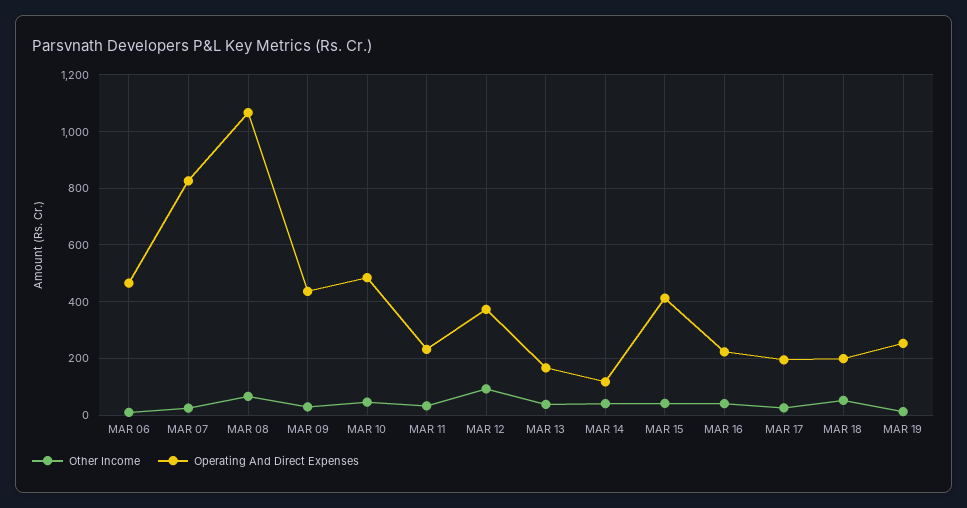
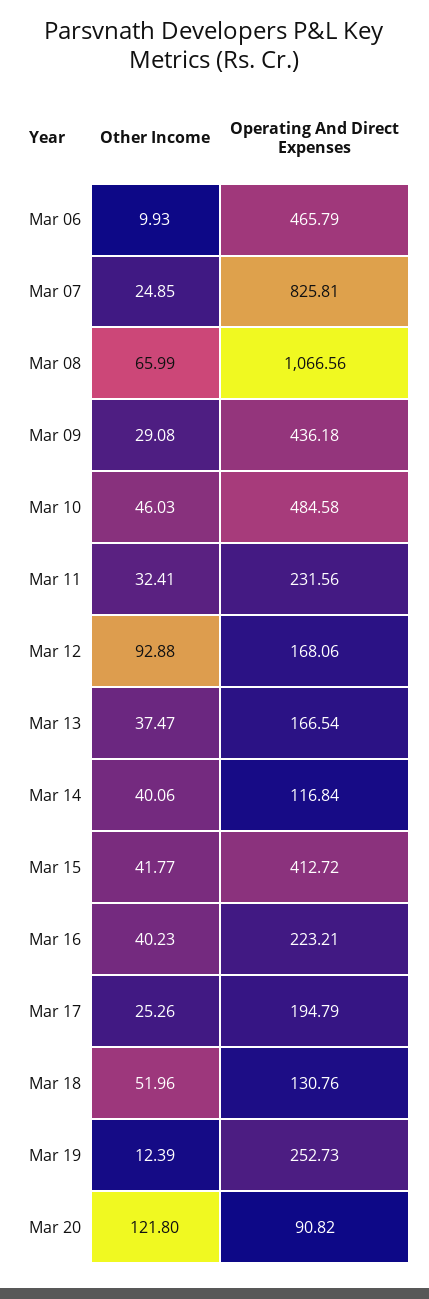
Operating And Direct Expenses, MAR 12: 375 -> 168.06
Operating And Direct Expenses, MAR 18: 200 -> 130.76
Other Income, Mar 20: none -> 121.8
Operating And Direct Expenses, Mar 20: none -> 90.82

